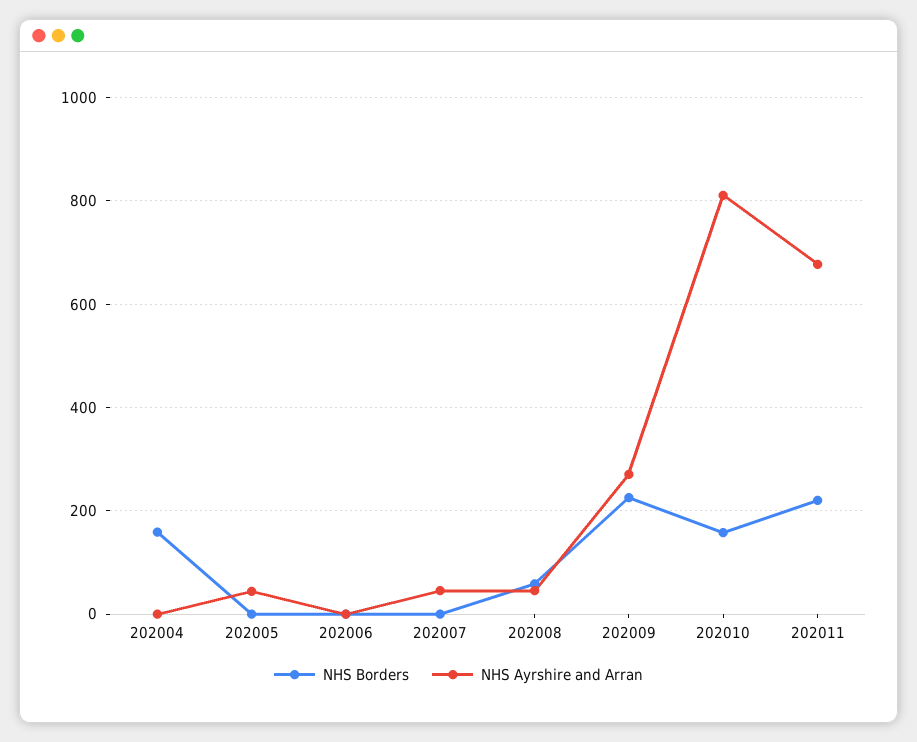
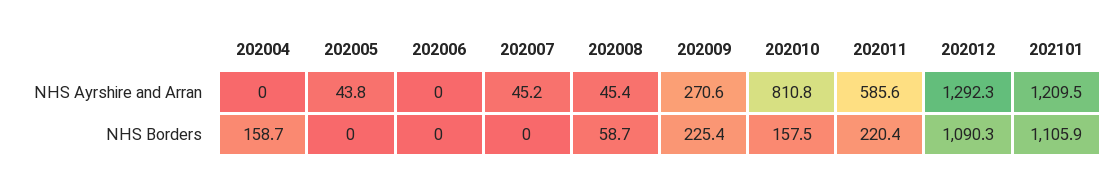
NHS Ayrshire and Arran, 202011: 680 -> 585.6
NHS Ayrshire and Arran, 202012: none -> 1292.3
NHS Ayrshire and Arran, 202101: none -> 1209.5
NHS Borders, 202012: none -> 1090.3
NHS Borders, 202101: none -> 1105.9

